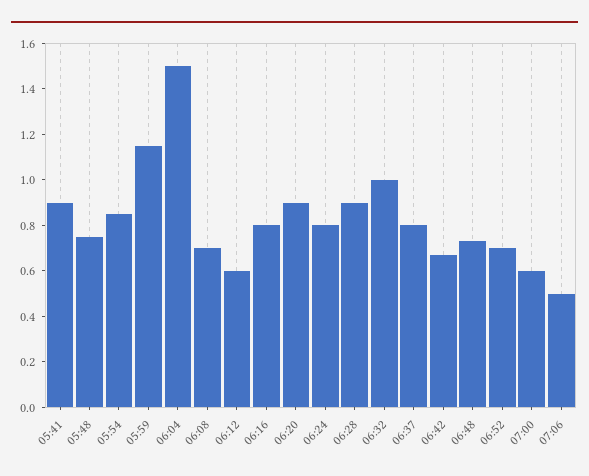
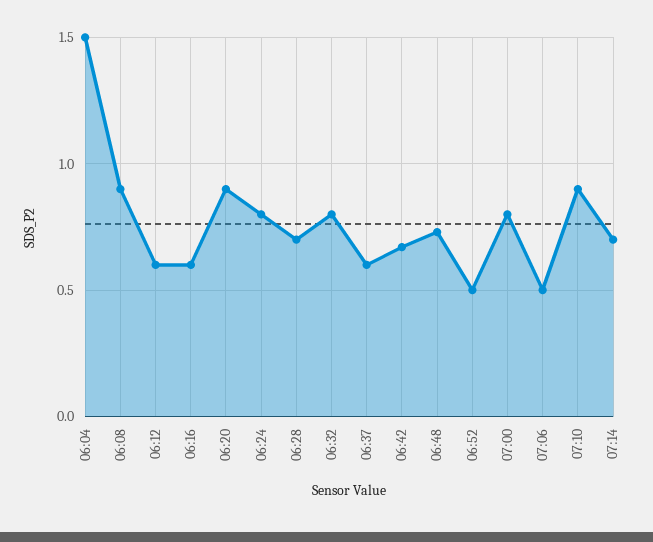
05:41: 0.9 -> none
05:48: 0.75 -> none
05:54: 0.85 -> none
05:59: 1.15 -> none
06:08: 0.7 -> 0.9
06:16: 0.8 -> 0.6
06:28: 0.9 -> 0.7
06:32: 1 -> 0.8
06:37: 0.8 -> 0.6
06:52: 0.7 -> 0.5
07:00: 0.6 -> 0.8
07:10: none -> 0.9
07:14: none -> 0.7

